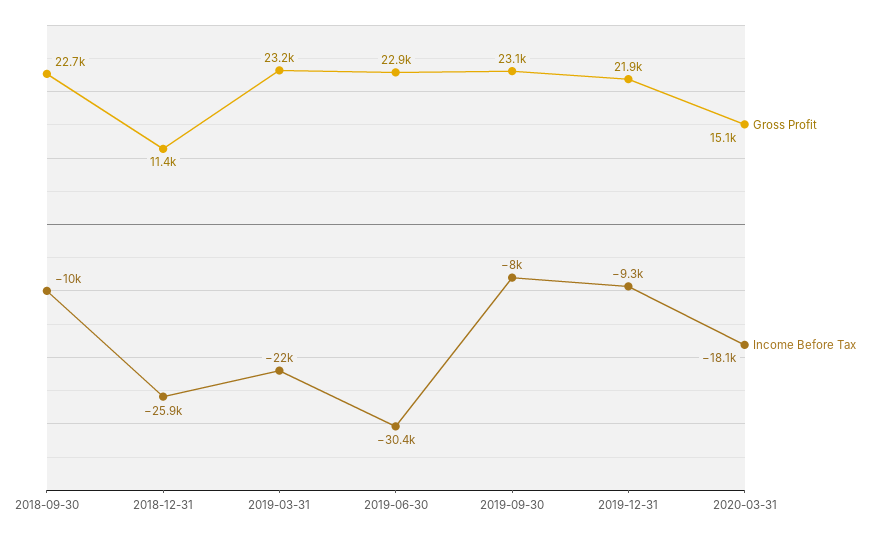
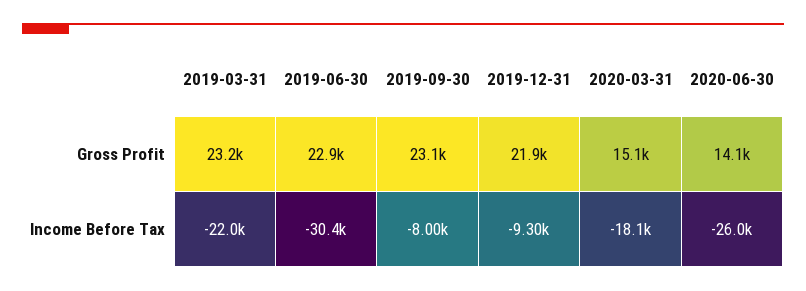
Gross Profit, 2018-09-30: 22700 -> none
Income Before Tax, 2018-09-30: -10000 -> none
Gross Profit, 2018-12-31: 11400 -> none
Income Before Tax, 2018-12-31: -25900 -> none
Gross Profit, 2020-06-30: none -> 14100
Income Before Tax, 2020-06-30: none -> -26000

